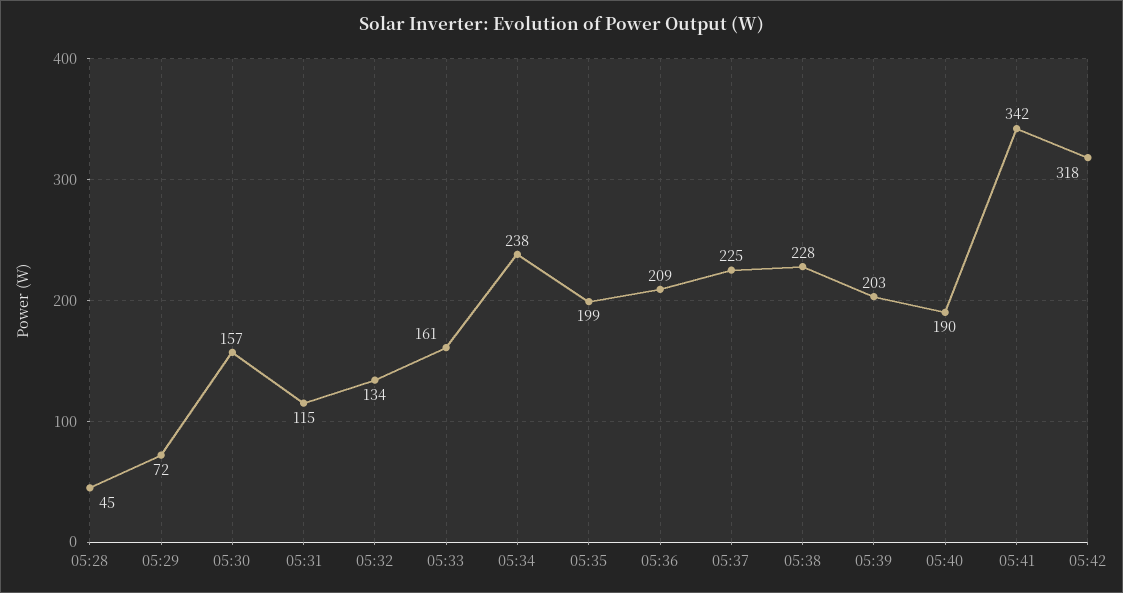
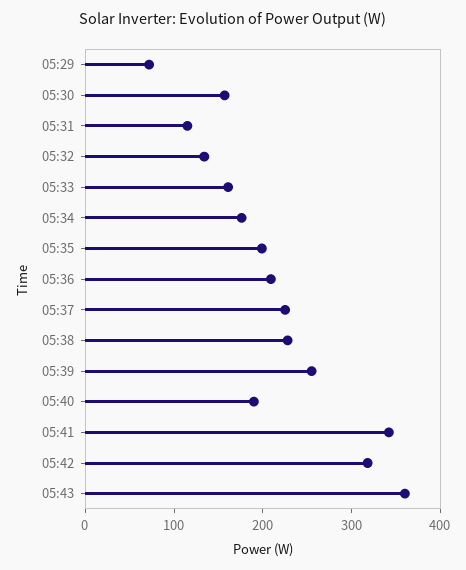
05:28: 45 -> none
05:34: 238 -> 180
05:39: 203 -> 260
05:43: none -> 360

